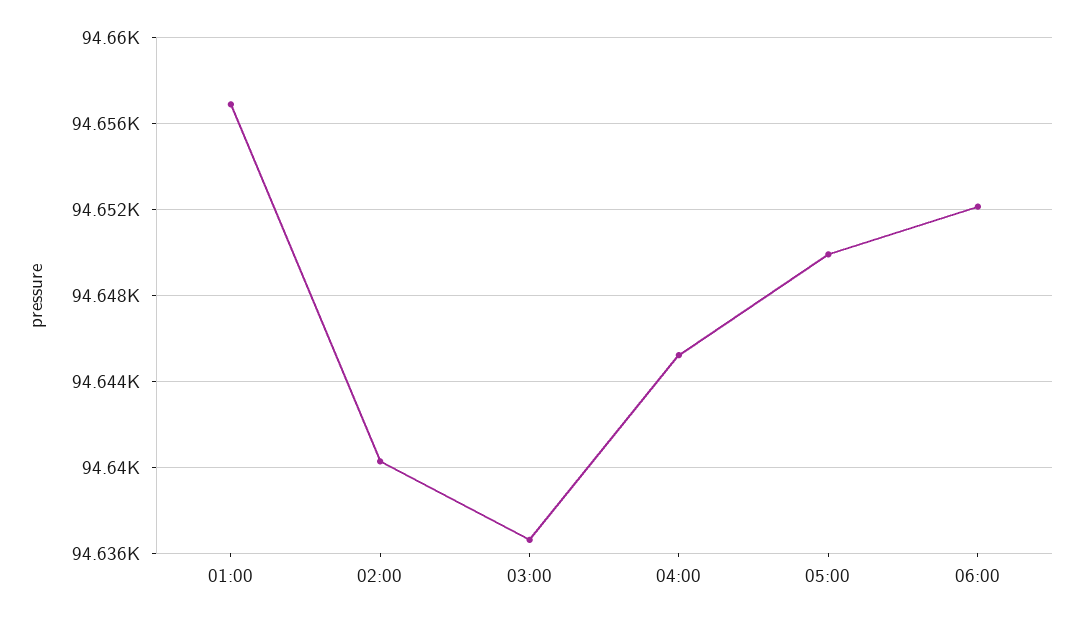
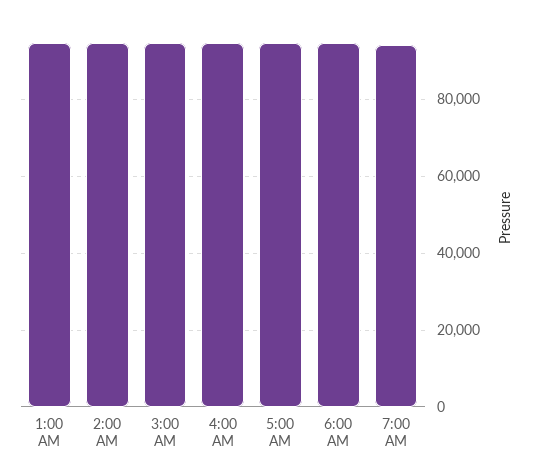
7:00 AM: none -> 94000

